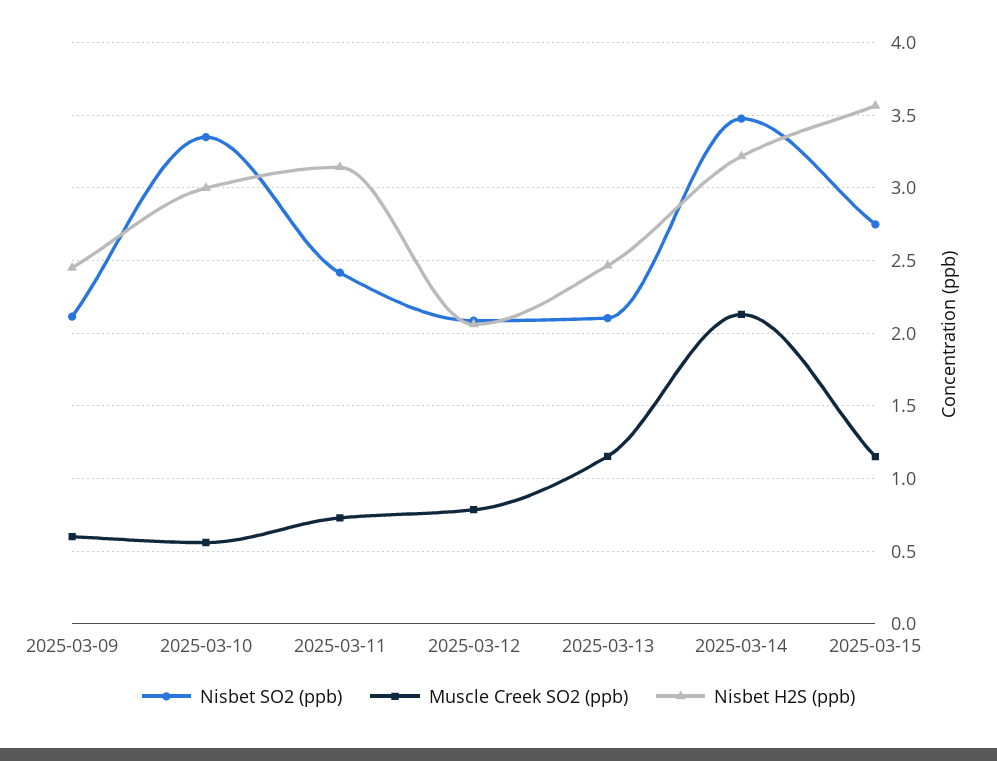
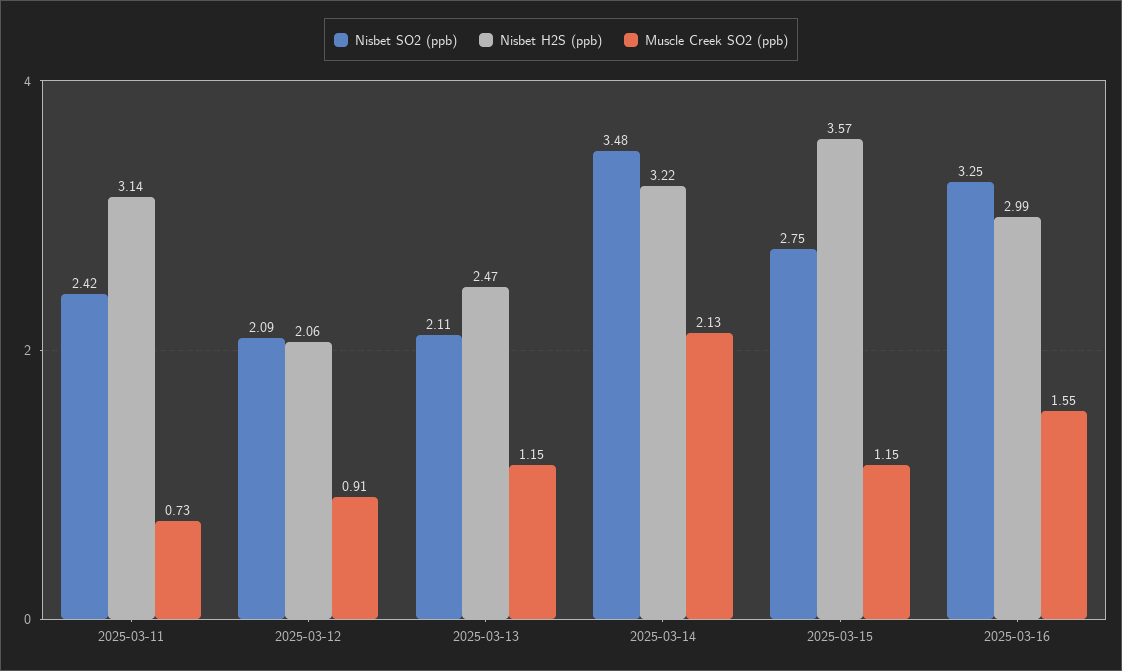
Nisbet SO2 (ppb), 2025-03-09: 2.1 -> none
Muscle Creek SO2 (ppb), 2025-03-09: 0.6 -> none
Nisbet H2S (ppb), 2025-03-09: 2.45 -> none
Nisbet SO2 (ppb), 2025-03-10: 3.35 -> none
Muscle Creek SO2 (ppb), 2025-03-10: 0.55 -> none
Nisbet H2S (ppb), 2025-03-10: 3 -> none
Muscle Creek SO2 (ppb), 2025-03-12: 0.8 -> 0.91
Nisbet SO2 (ppb), 2025-03-16: none -> 3.25
Nisbet H2S (ppb), 2025-03-16: none -> 2.99
Muscle Creek SO2 (ppb), 2025-03-16: none -> 1.55

